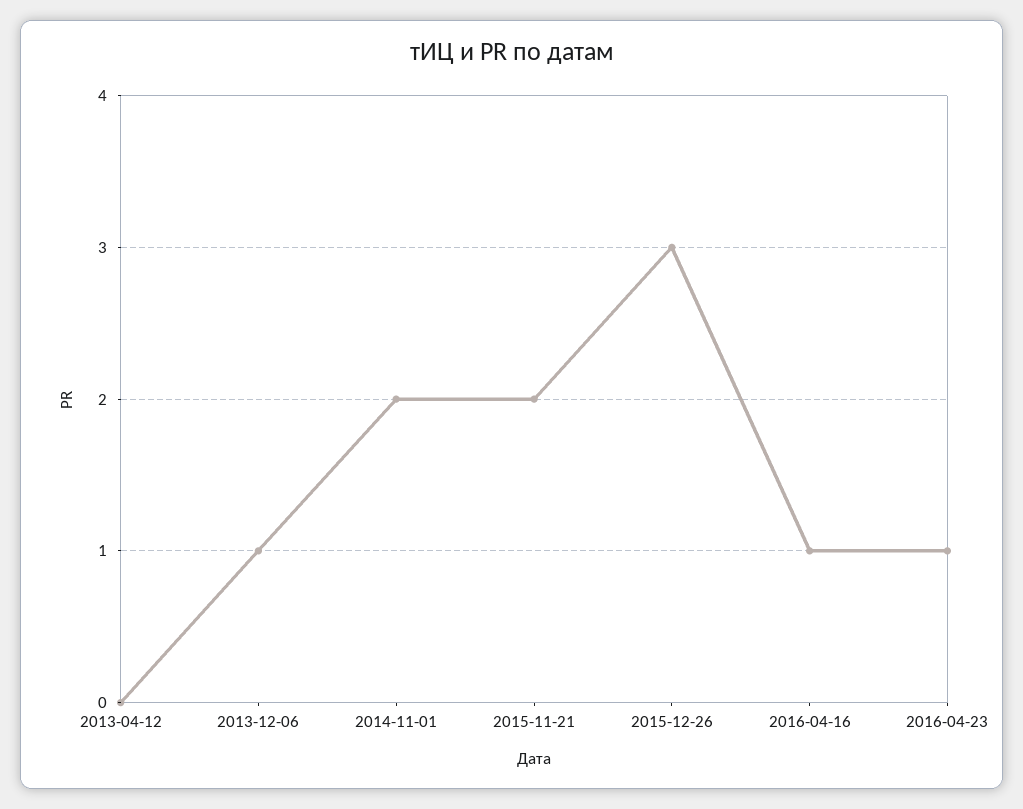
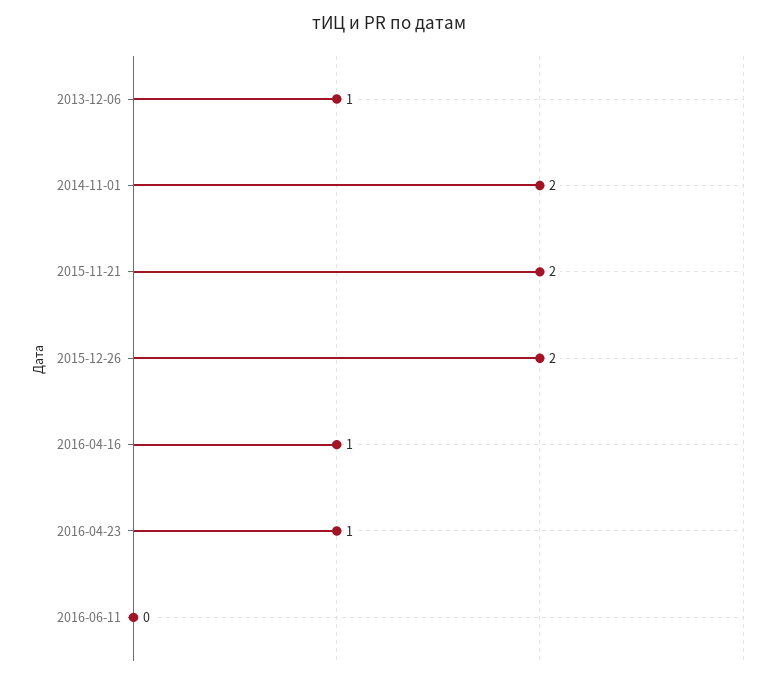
2013-04-12: 0 -> none
2015-12-26: 3 -> 2
2016-06-11: none -> 0

